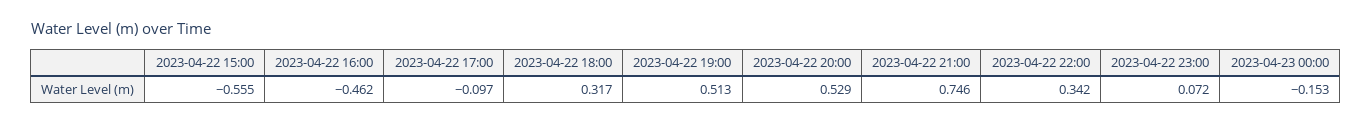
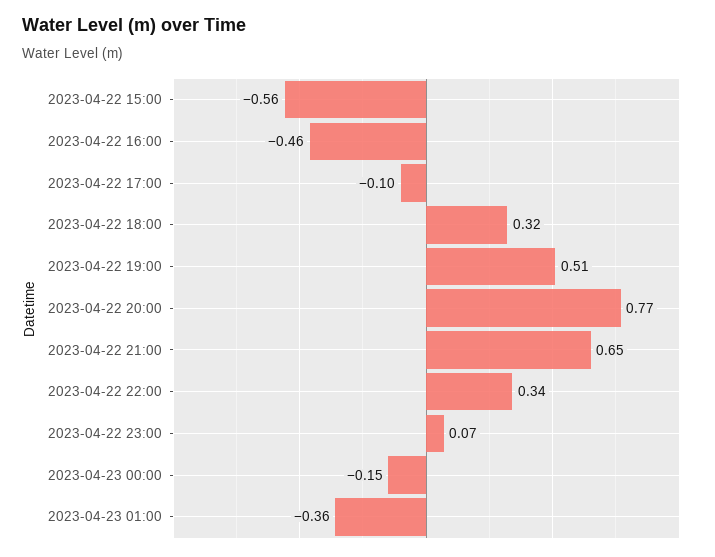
2023-04-22 20:00: 0.529 -> 0.77
2023-04-22 21:00: 0.746 -> 0.65
2023-04-23 01:00: none -> -0.36

